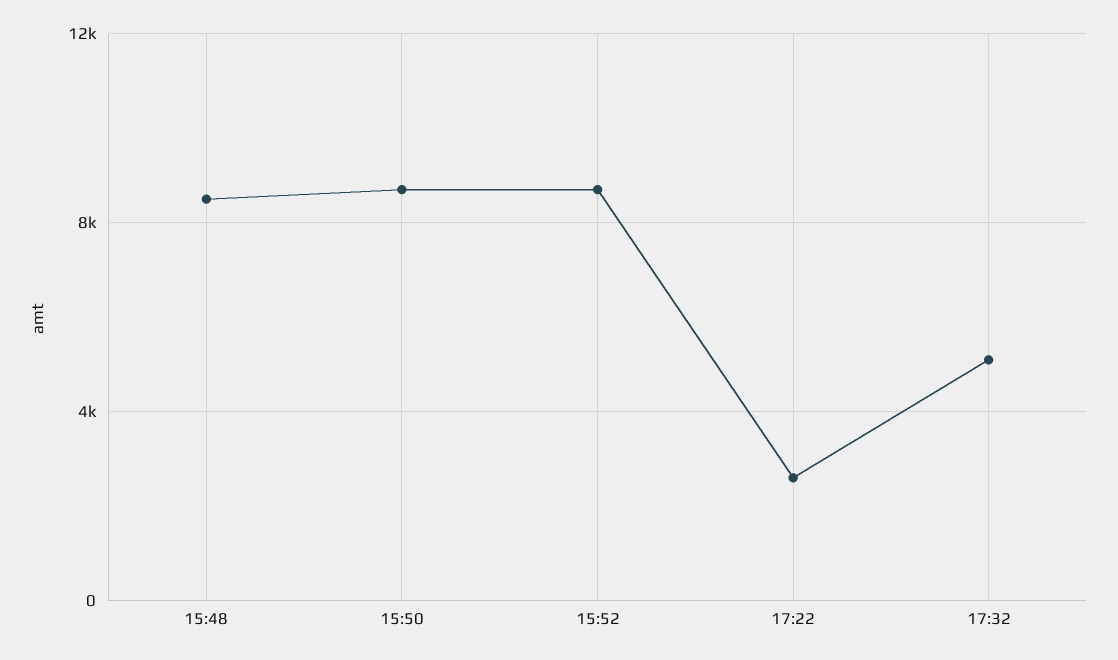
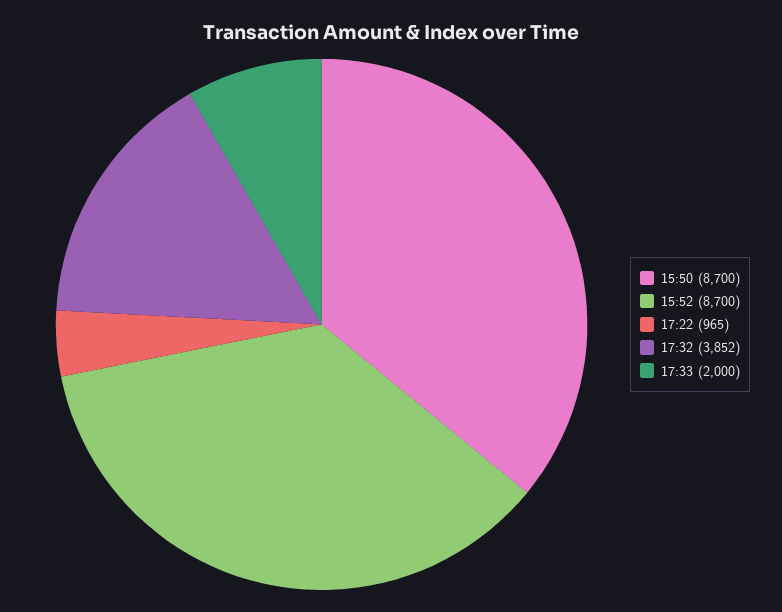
15:48: 8500 -> none
17:22: 2500 -> 965
17:32: 5000 -> 3852
17:33: none -> 2000

